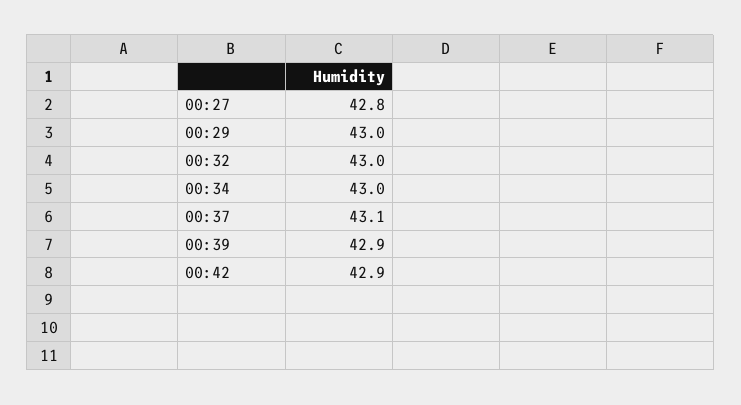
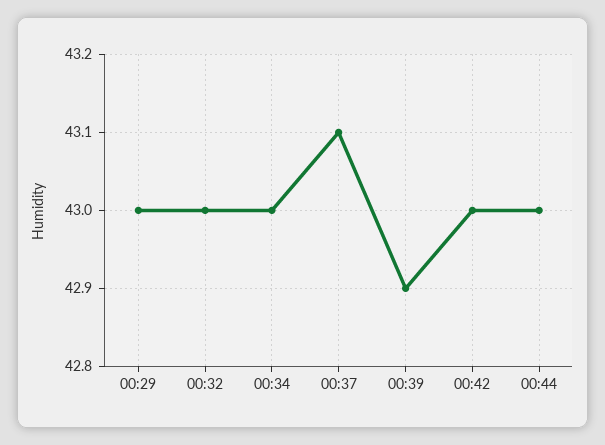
00:27: 42.8 -> none
00:42: 42.9 -> 43
00:44: none -> 43

